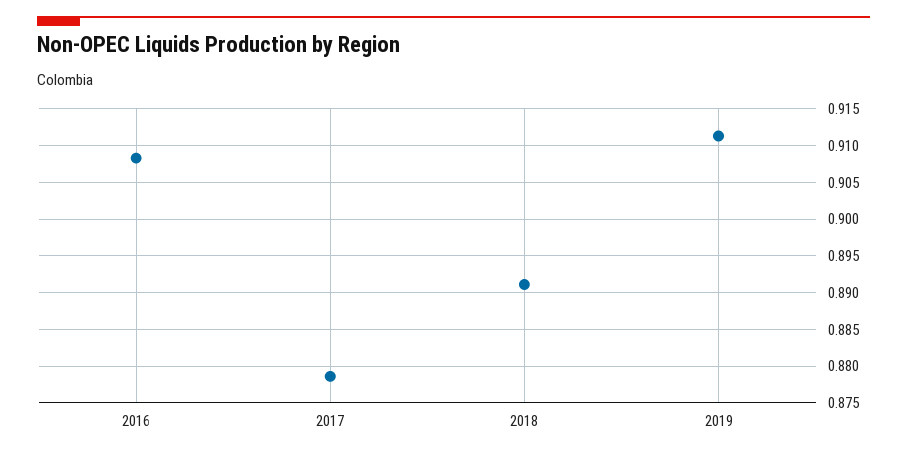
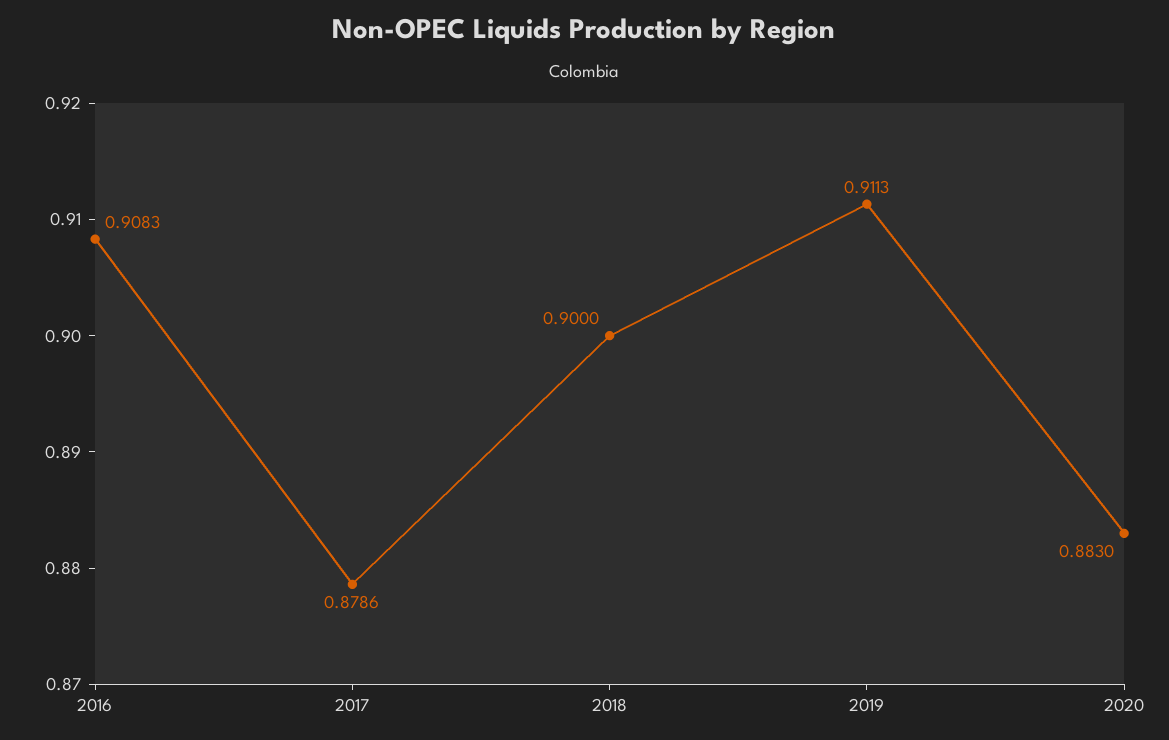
2018: 0.891 -> 0.9
2020: none -> 0.883

